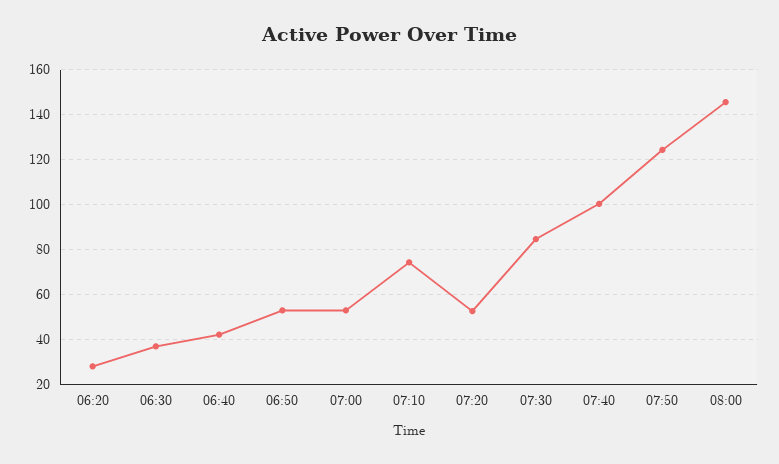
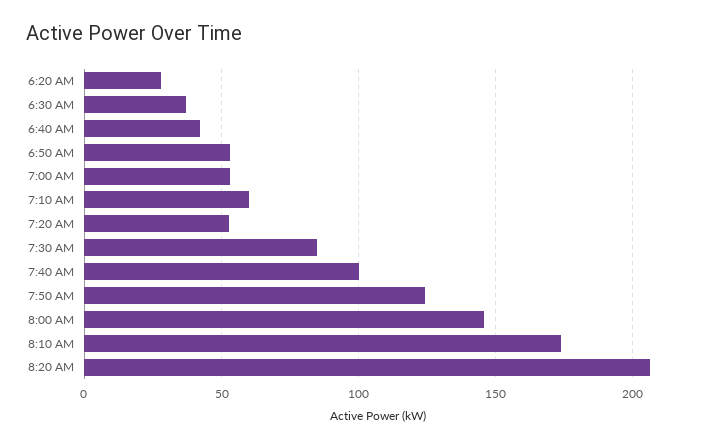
07:10: 75 -> 60
8:10 AM: none -> 175
8:20 AM: none -> 205

